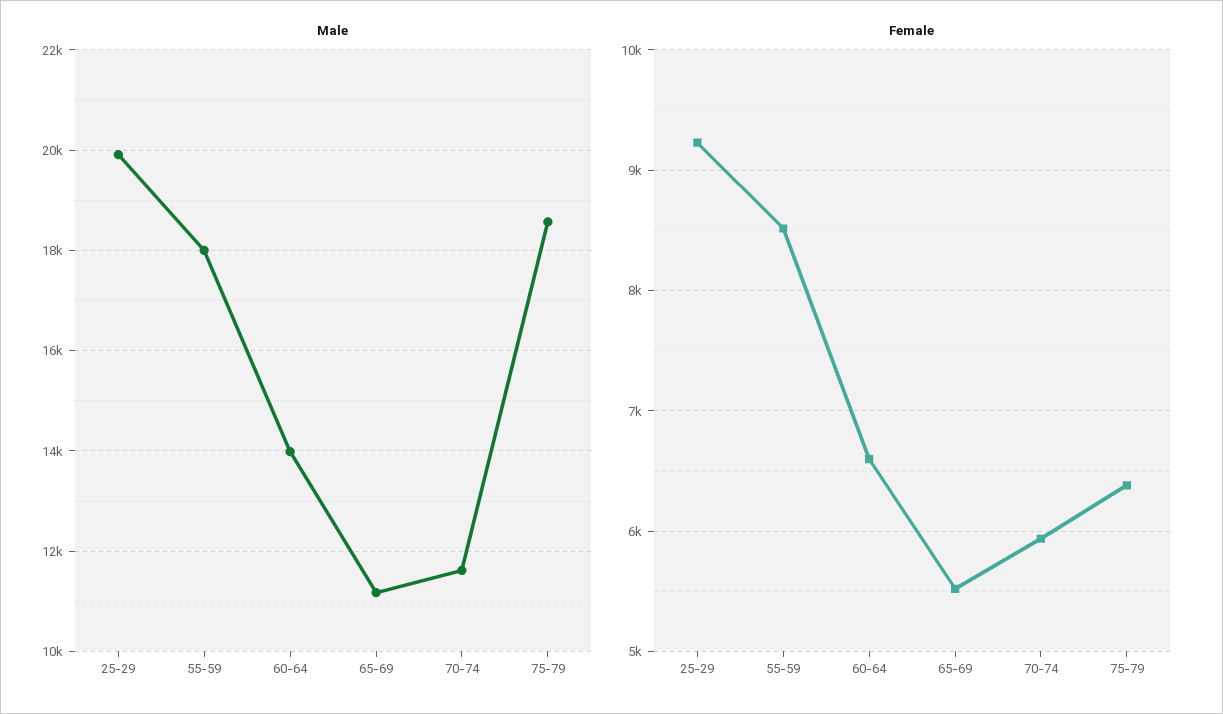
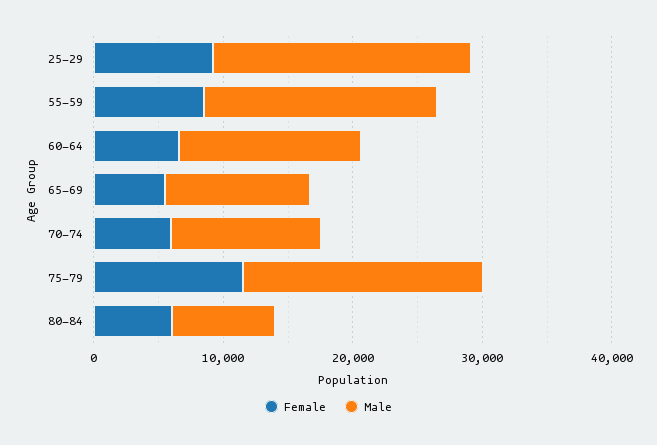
Female, 75-79: 6400 -> 12000
Female, 80-84: none -> 6000
Male, 80-84: none -> 8000

